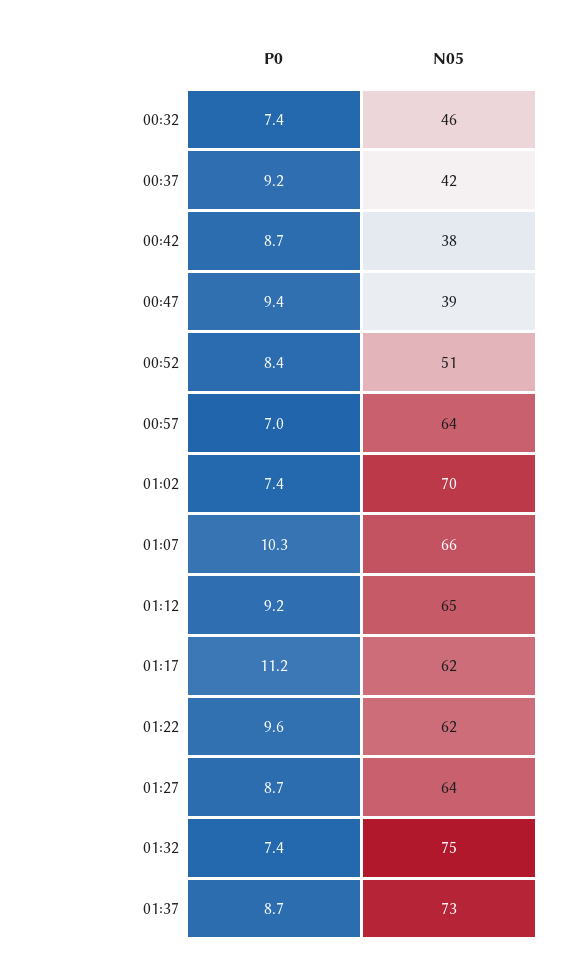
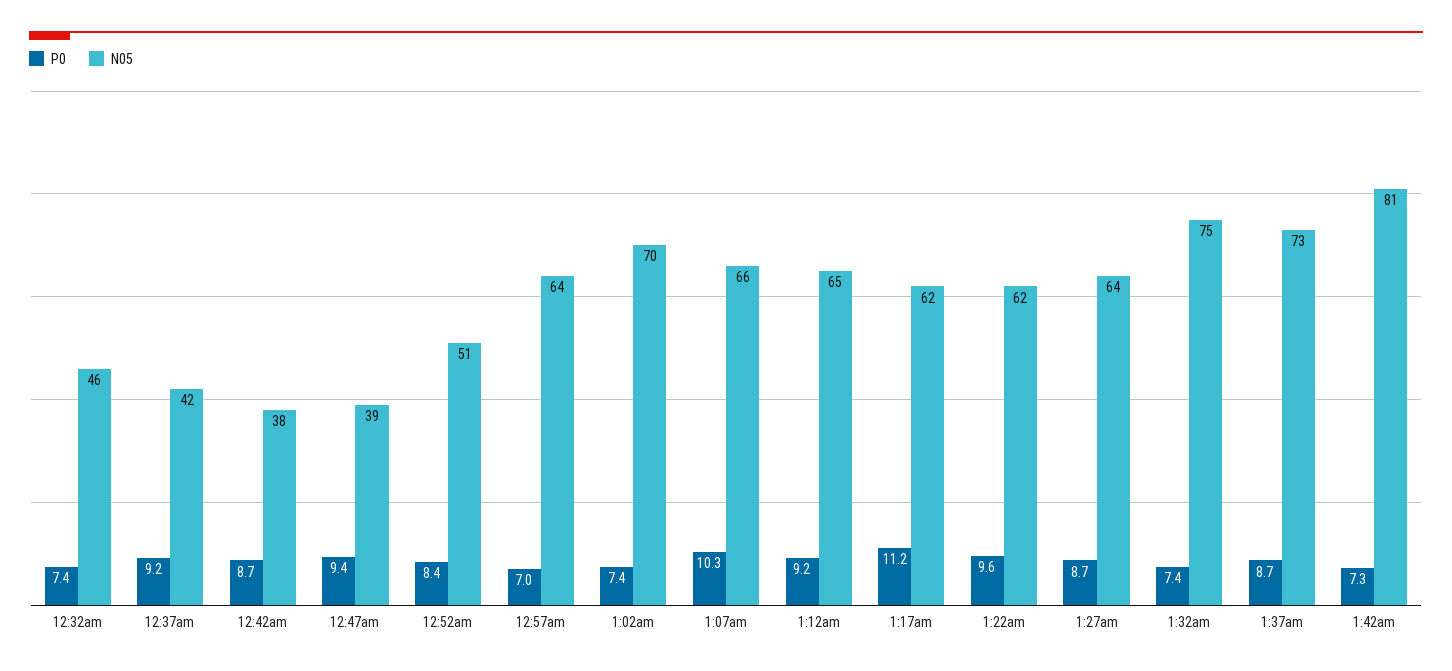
P0, 1:42am: none -> 7.3
N05, 1:42am: none -> 81

